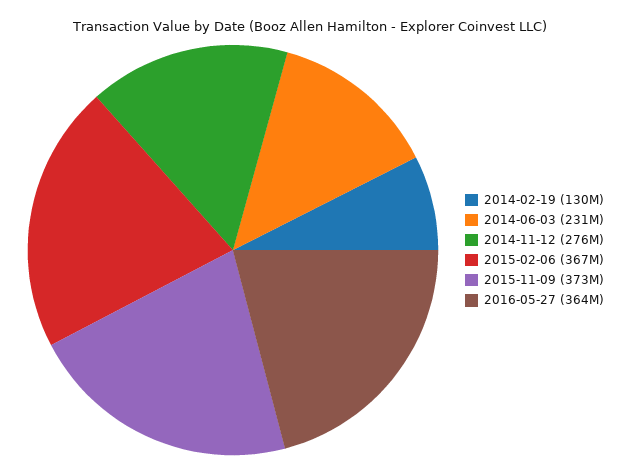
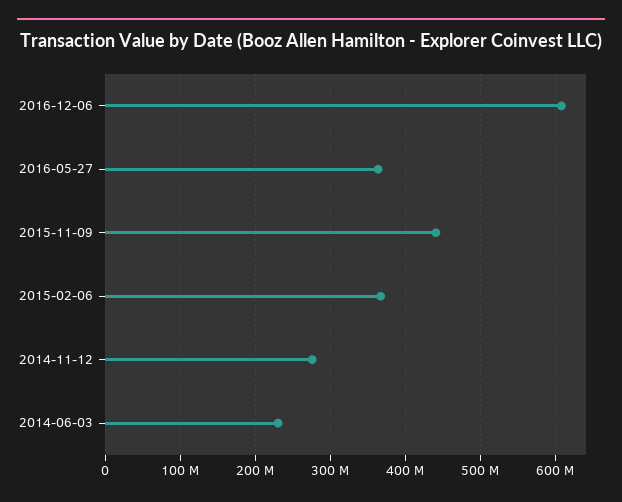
2014-02-19: 130000000 -> none
2015-11-09: 373000000 -> 440000000
2016-12-06: none -> 610000000

